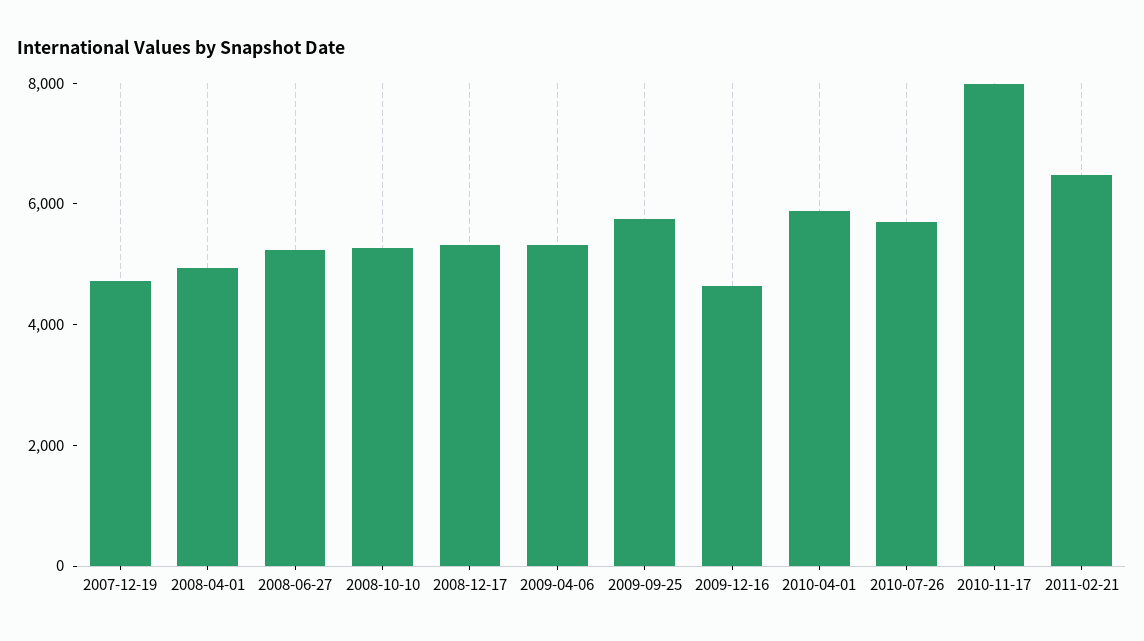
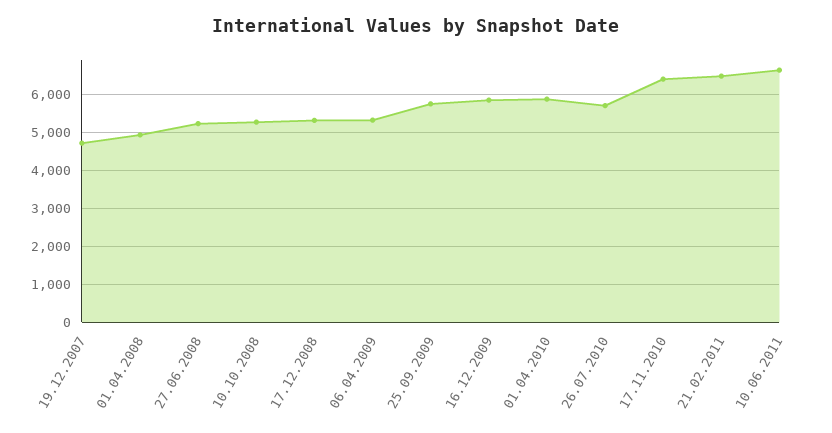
2009-12-16: 4500 -> 5800
2010-11-17: 8000 -> 6400
10.06.2011: none -> 6600

